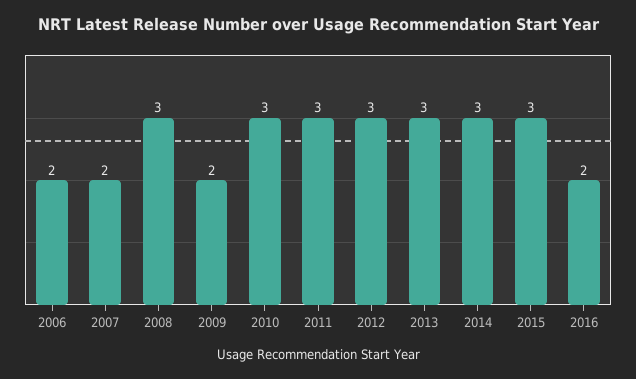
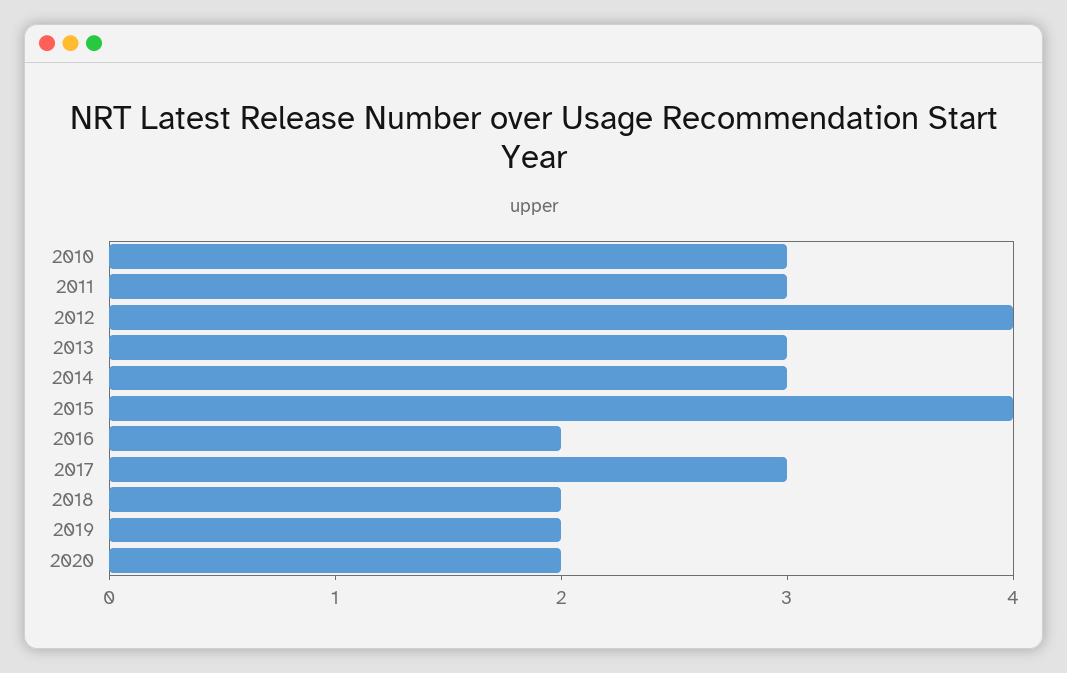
2006: 2 -> none
2007: 2 -> none
2008: 3 -> none
2009: 2 -> none
2012: 3 -> 4
2015: 3 -> 4
2017: none -> 3
2018: none -> 2
2019: none -> 2
2020: none -> 2

